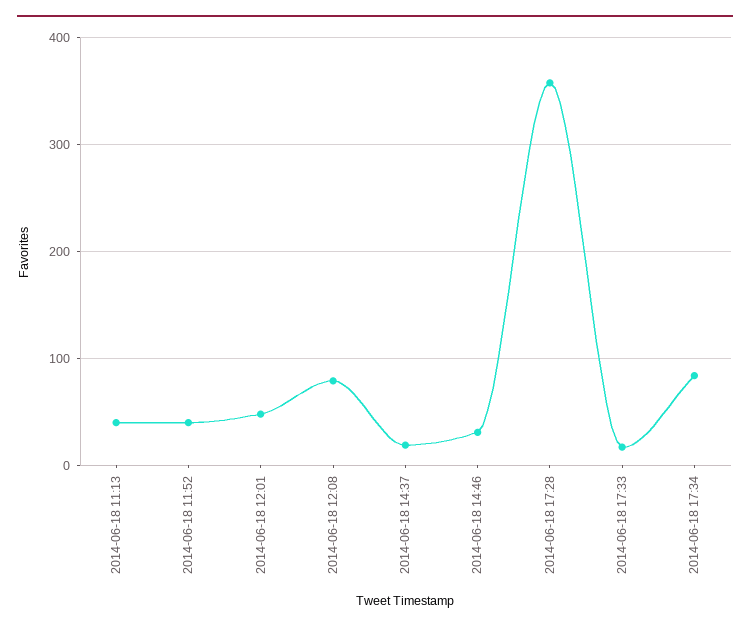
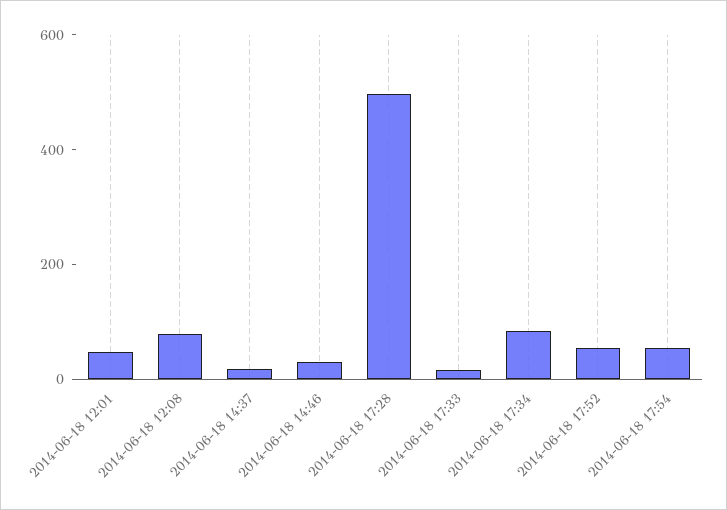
2014-06-18 11:13: 40 -> none
2014-06-18 11:52: 40 -> none
2014-06-18 17:28: 360 -> 500
2014-06-18 17:52: none -> 50
2014-06-18 17:54: none -> 50

